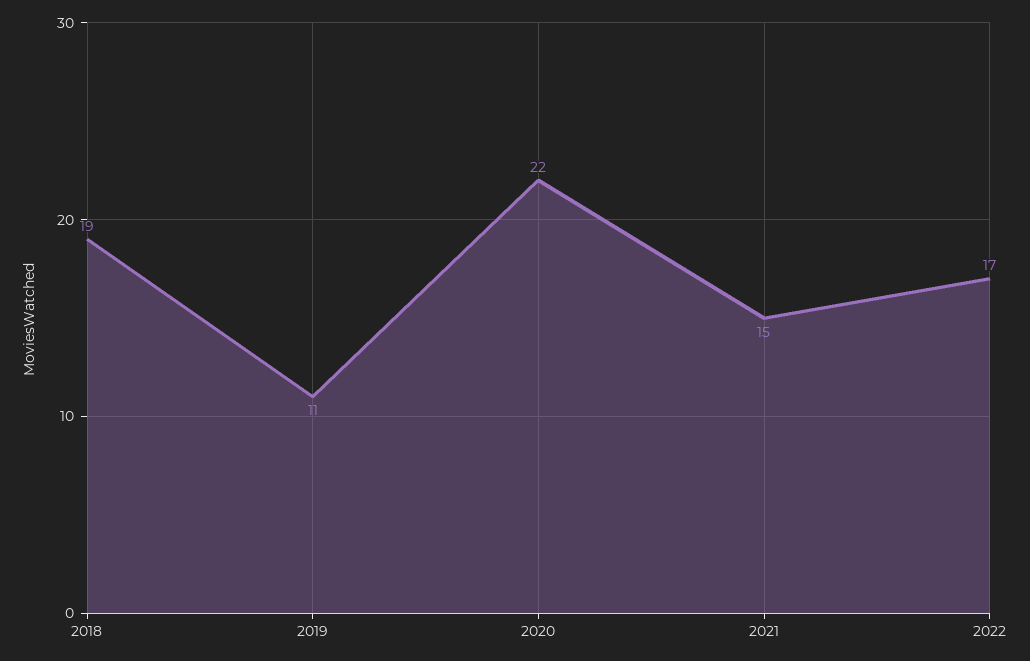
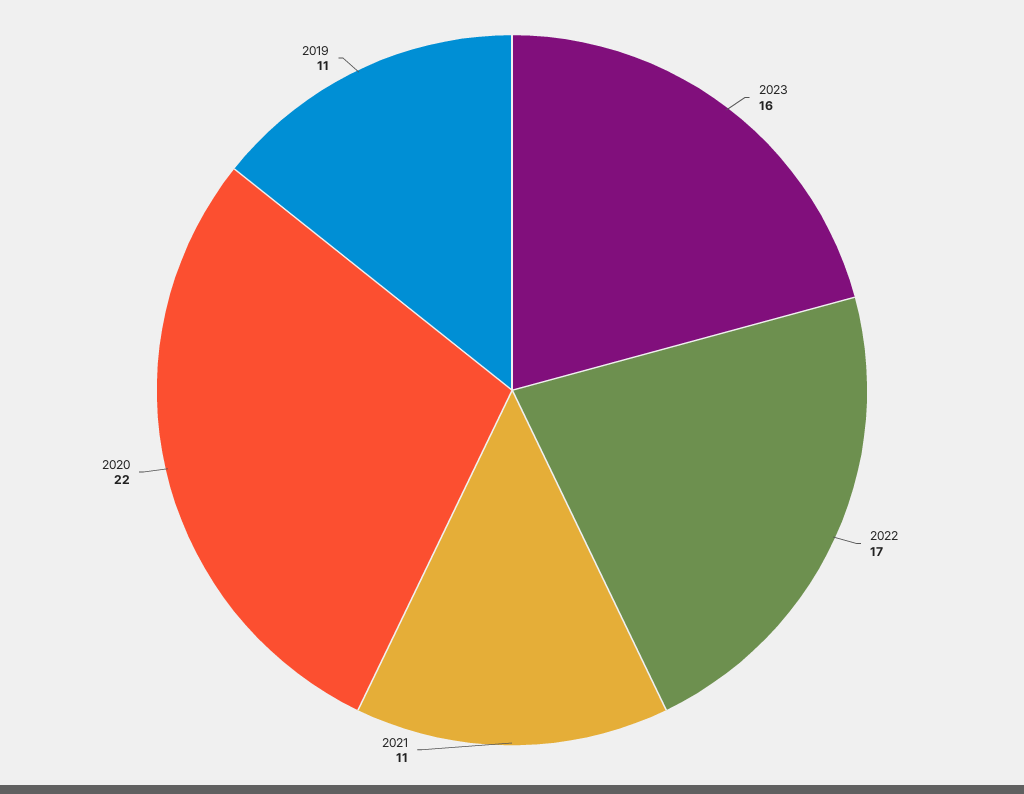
2018: 19 -> none
2021: 15 -> 11
2023: none -> 16

